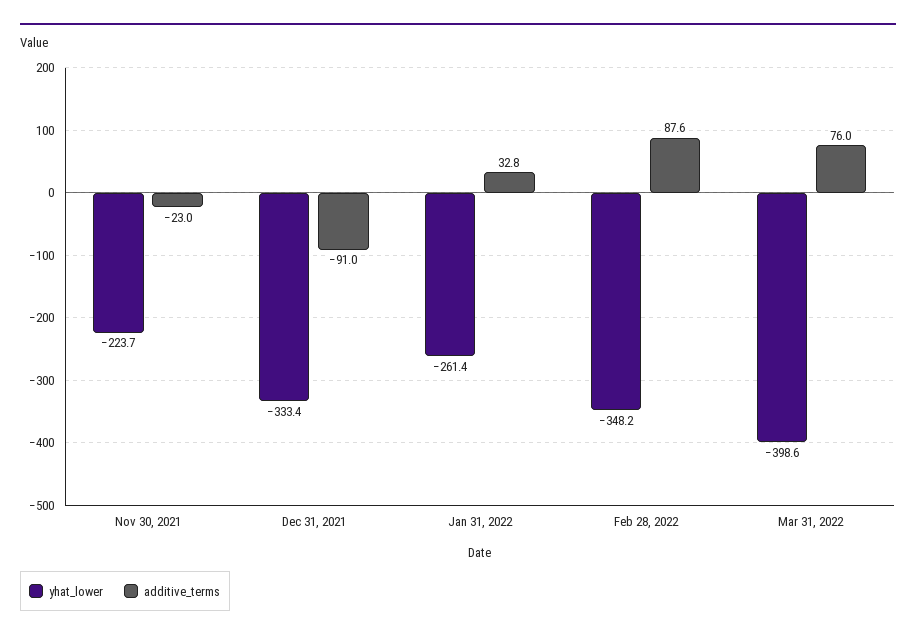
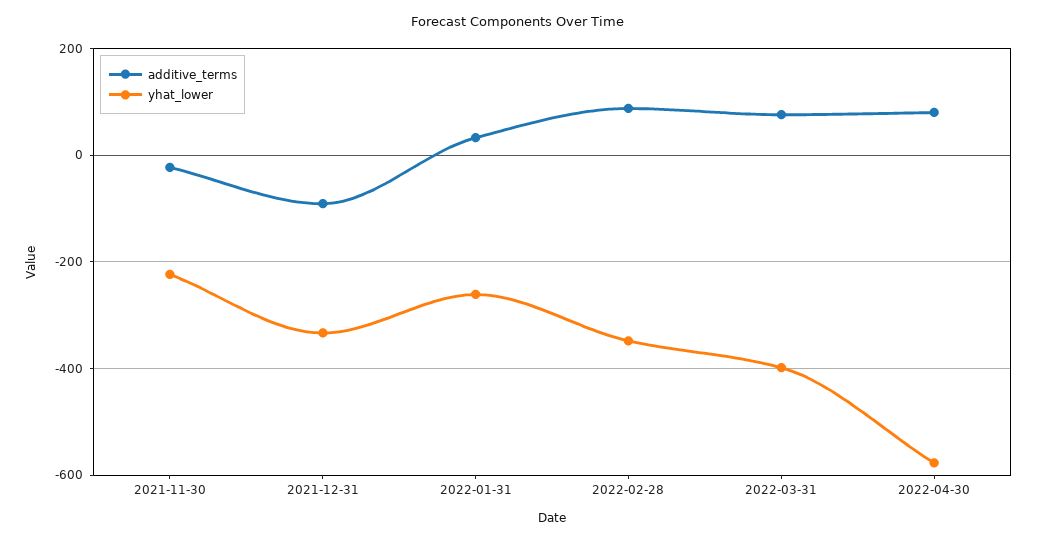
additive_terms, 2022-04-30: none -> 80
yhat_lower, 2022-04-30: none -> -580

